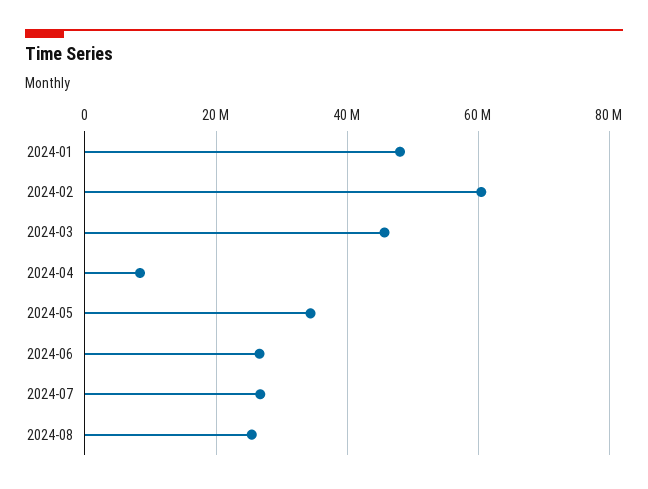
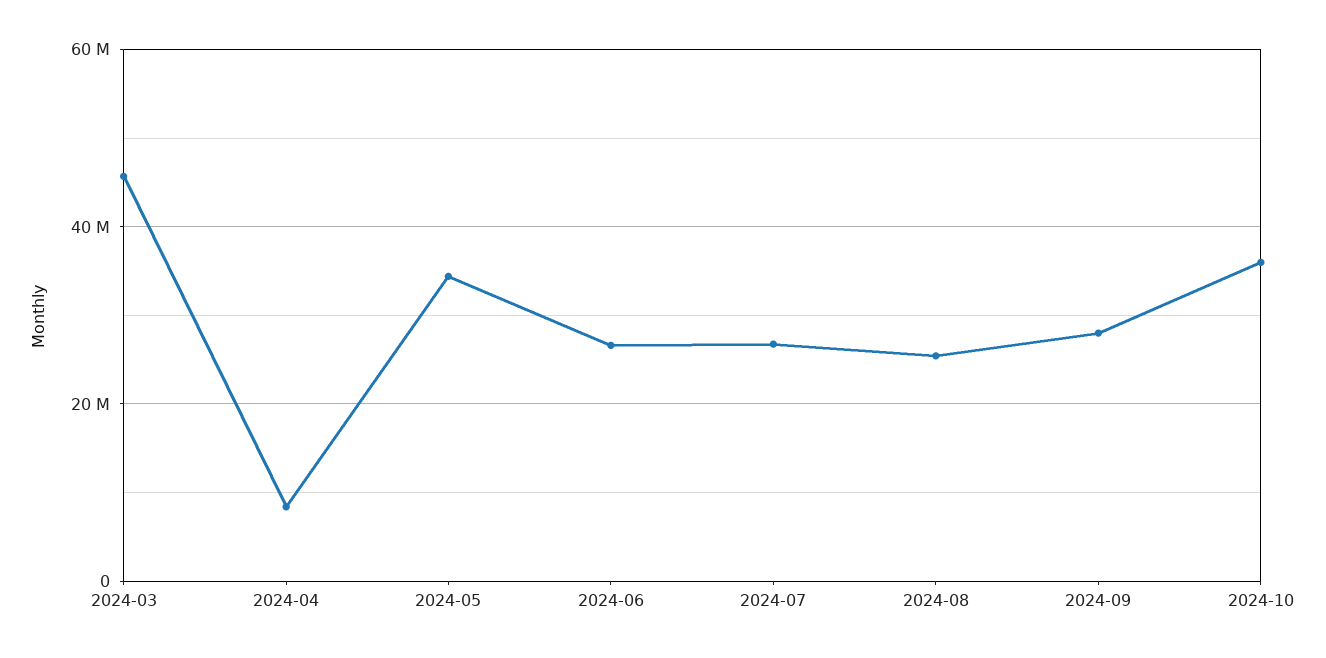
2024-01: 48000000 -> none
2024-02: 60000000 -> none
2024-09: none -> 28000000
2024-10: none -> 36000000

